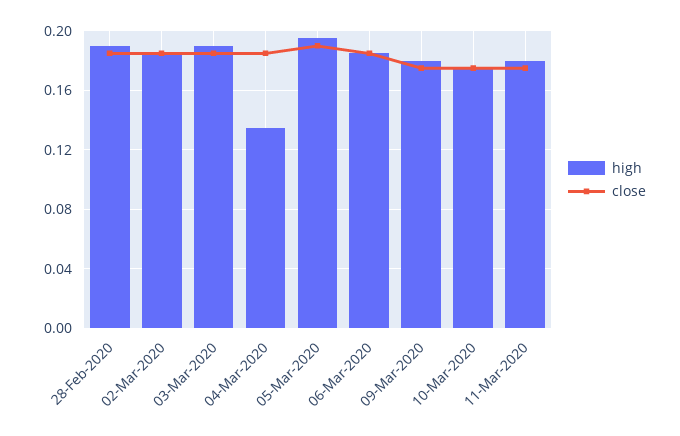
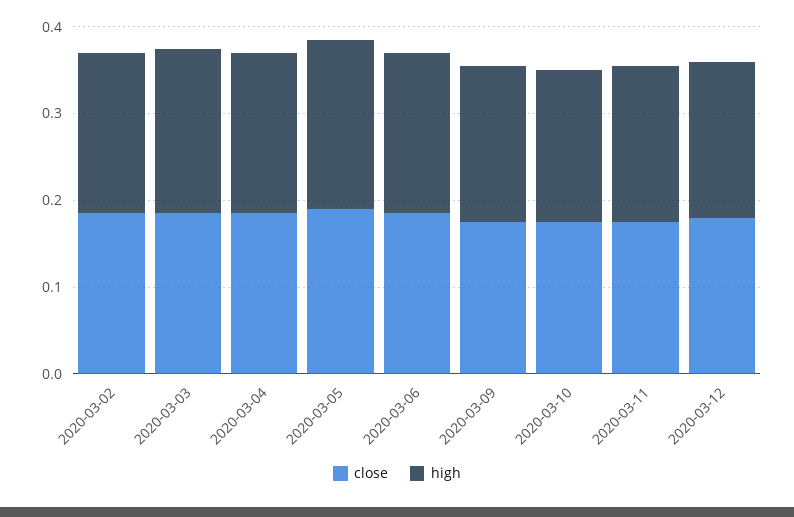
high, 28-Feb-2020: 0.19 -> none
close, 28-Feb-2020: 0.185 -> none
high, 04-Mar-2020: 0.135 -> 0.18
close, 2020-03-12: none -> 0.18
high, 2020-03-12: none -> 0.18

